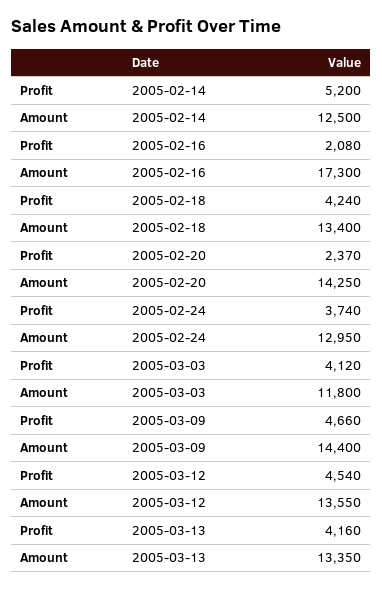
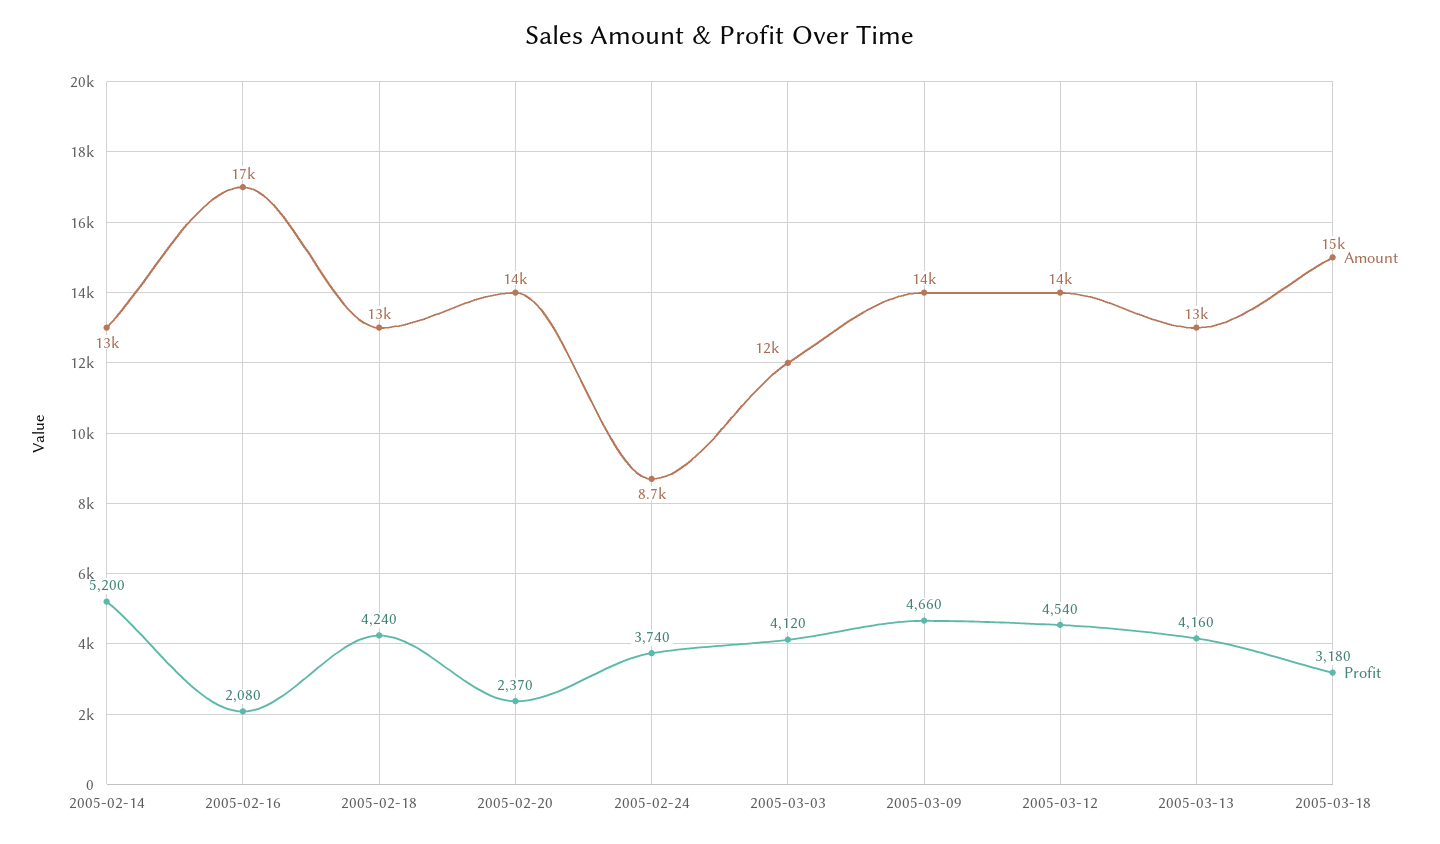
Amount, 2005-02-24: 12950 -> 8700
Amount, 2005-03-18: none -> 15000
Profit, 2005-03-18: none -> 3180

